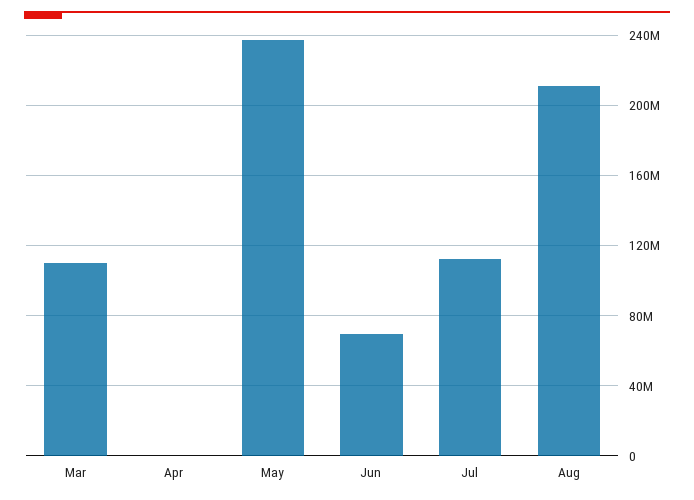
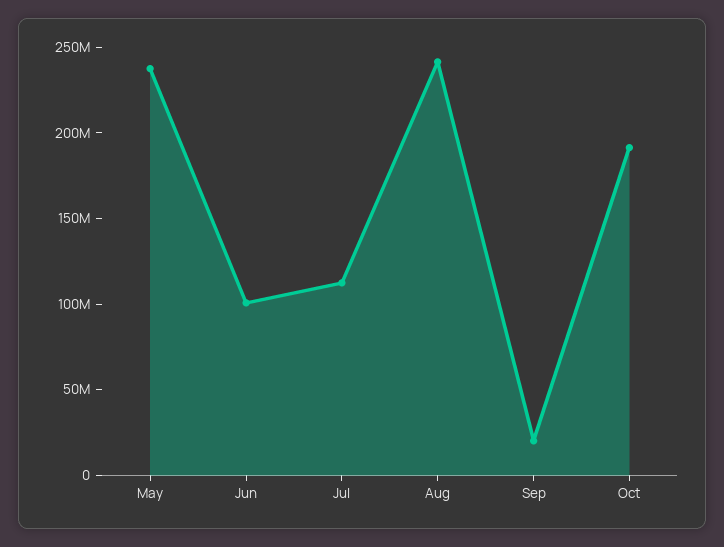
Mar: 110000000 -> none
Apr: 0 -> none
Jun: 70000000 -> 100000000
Aug: 210000000 -> 240000000
Sep: none -> 20000000
Oct: none -> 190000000

